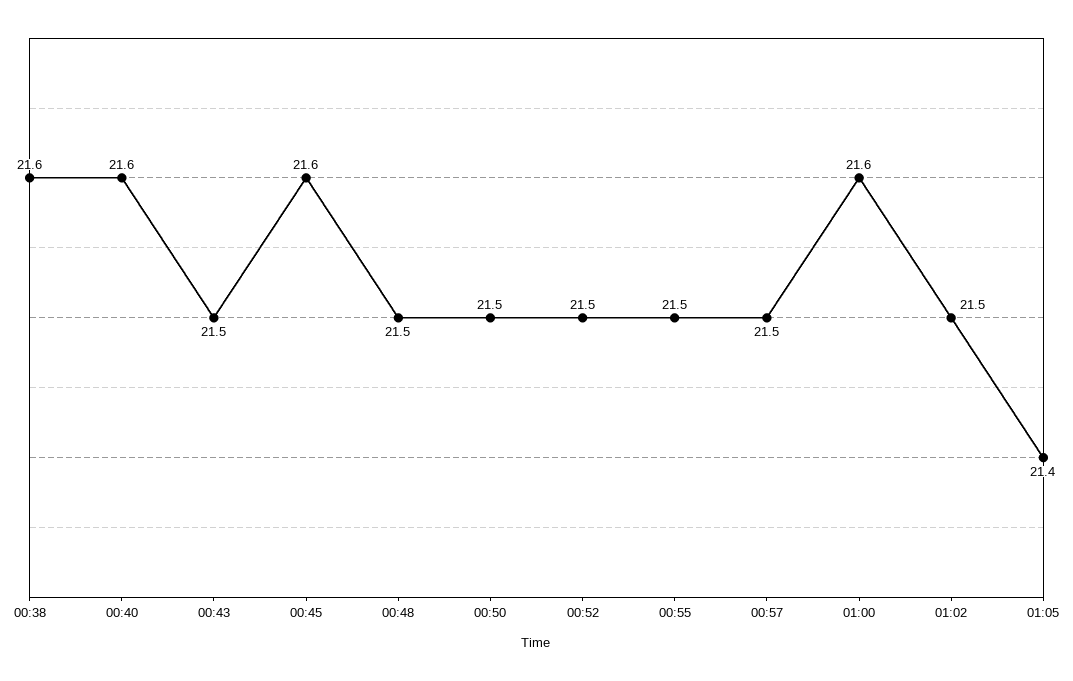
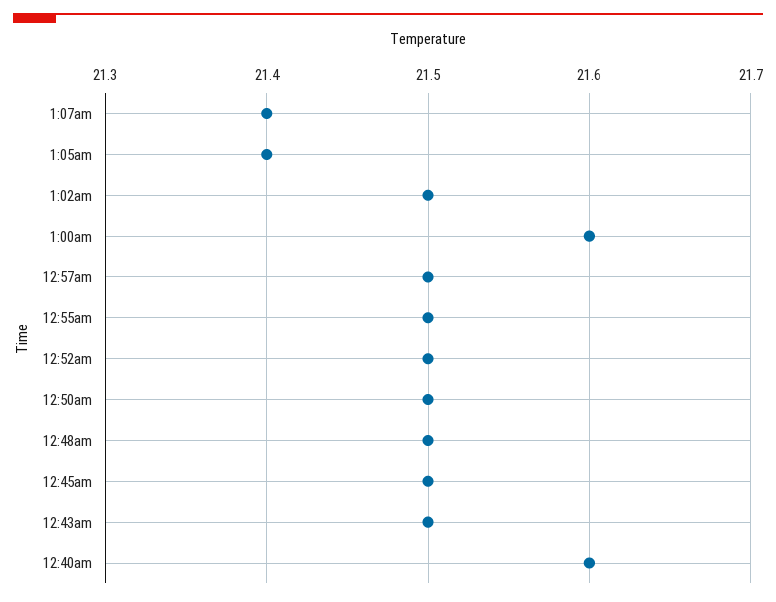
00:38: 21.6 -> none
00:45: 21.6 -> 21.5
1:07am: none -> 21.4

